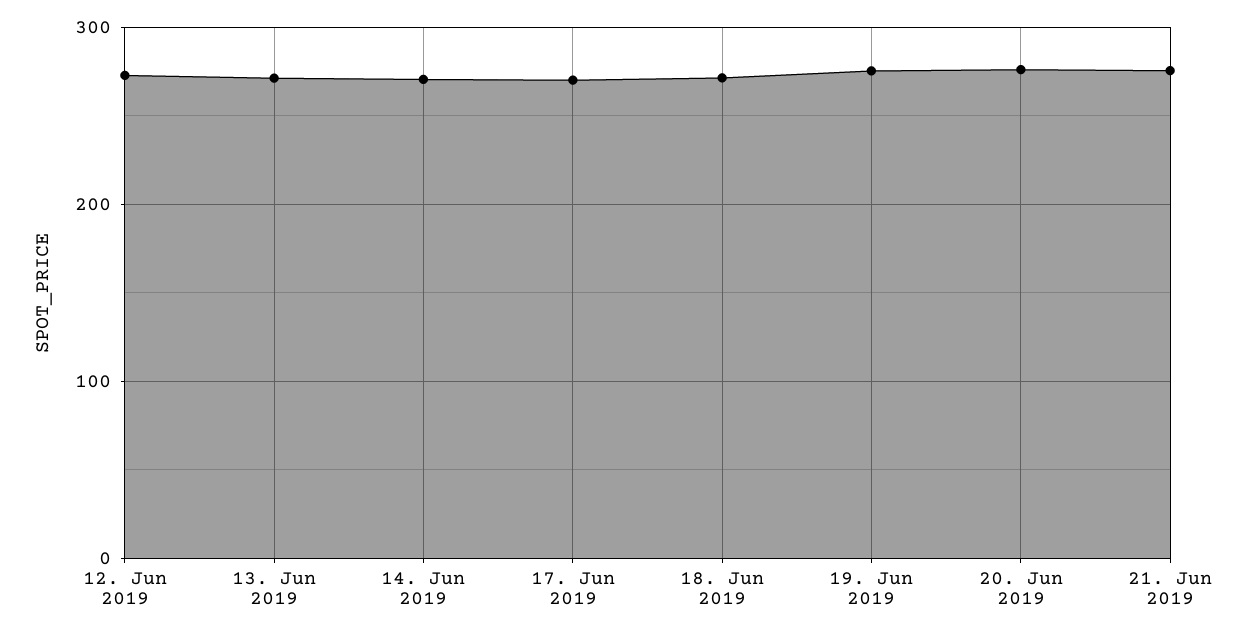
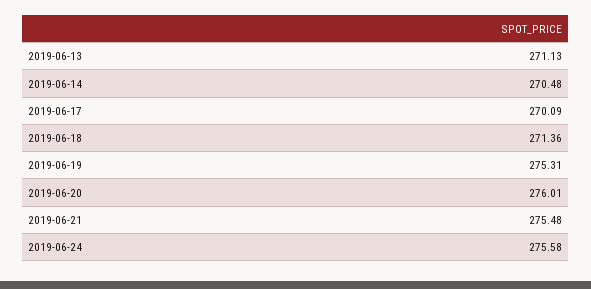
12. Jun 2019: 270 -> none
2019-06-24: none -> 275.58

